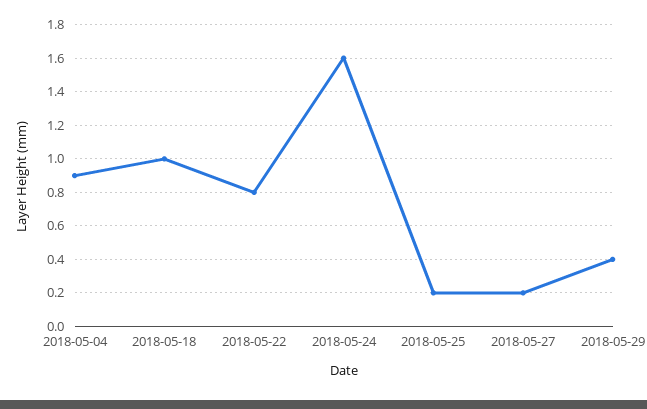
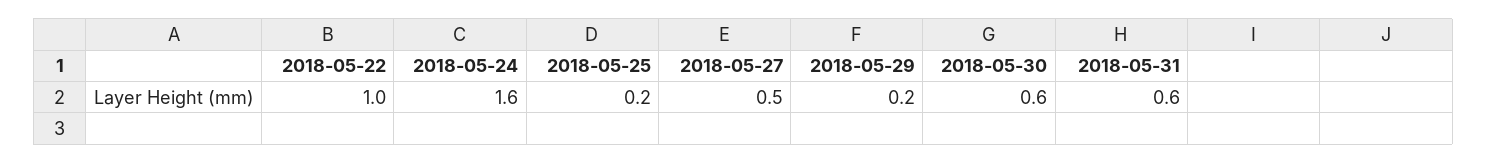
2018-05-04: 0.9 -> none
2018-05-18: 1 -> none
2018-05-22: 0.8 -> 1
2018-05-27: 0.2 -> 0.5
2018-05-29: 0.4 -> 0.2
2018-05-30: none -> 0.6
2018-05-31: none -> 0.6

